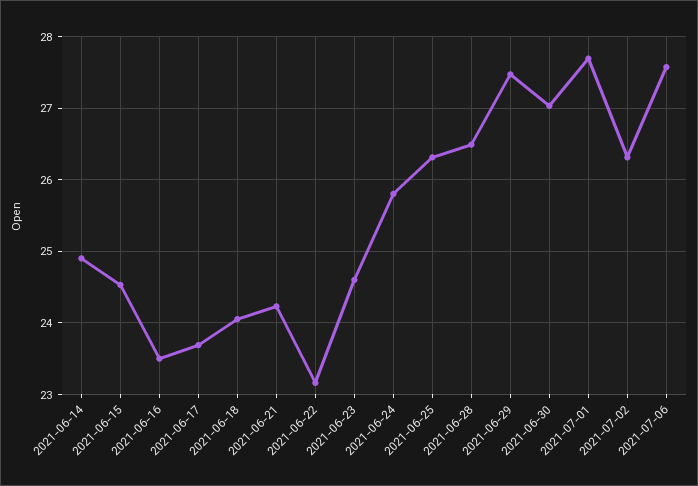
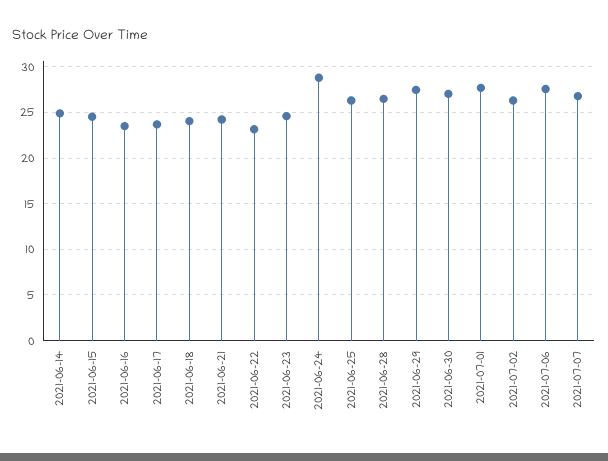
2021-06-24: 25.8 -> 29
2021-07-07: none -> 27

